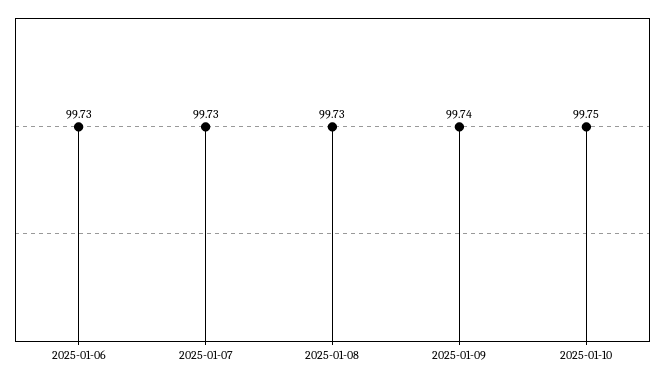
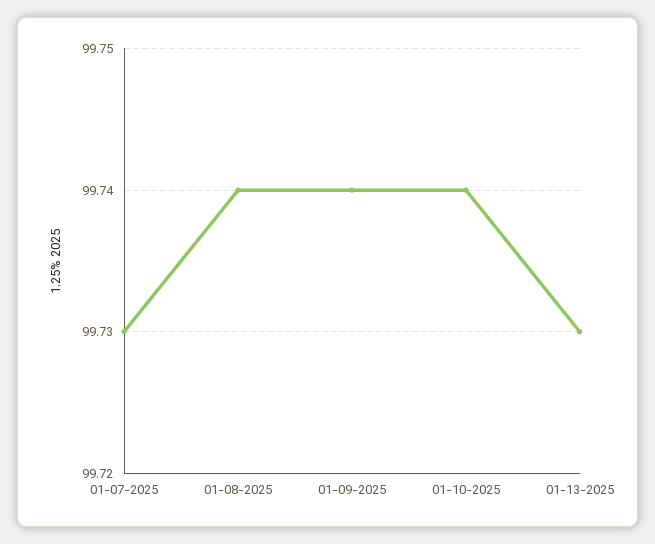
2025-01-06: 99.73 -> none
2025-01-08: 99.73 -> 99.74
2025-01-10: 99.75 -> 99.74
01-13-2025: none -> 99.73

